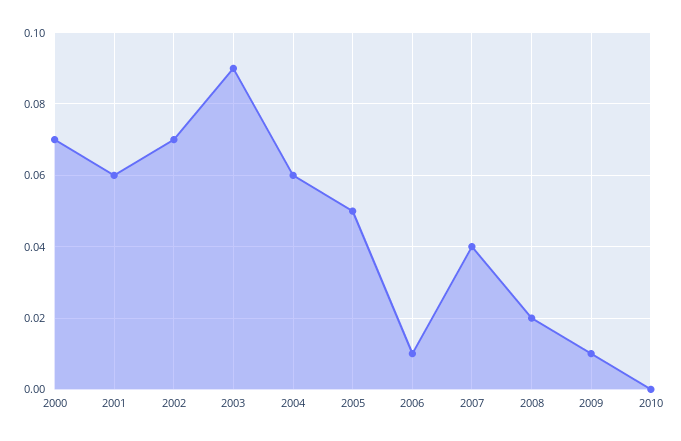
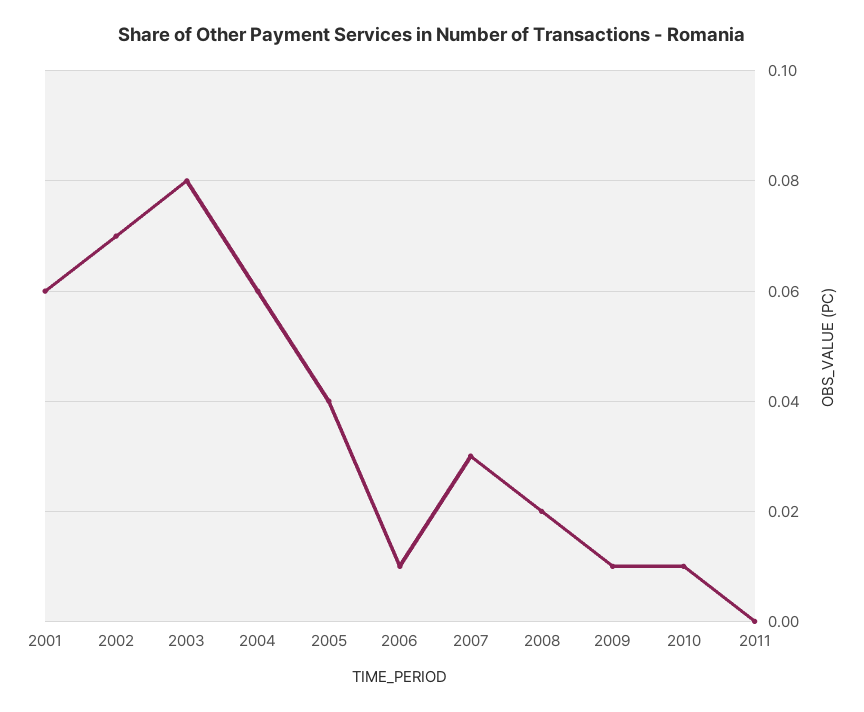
2000: 0.07 -> none
2003: 0.09 -> 0.08
2005: 0.05 -> 0.04
2007: 0.04 -> 0.03
2010: 0 -> 0.01
2011: none -> 0

